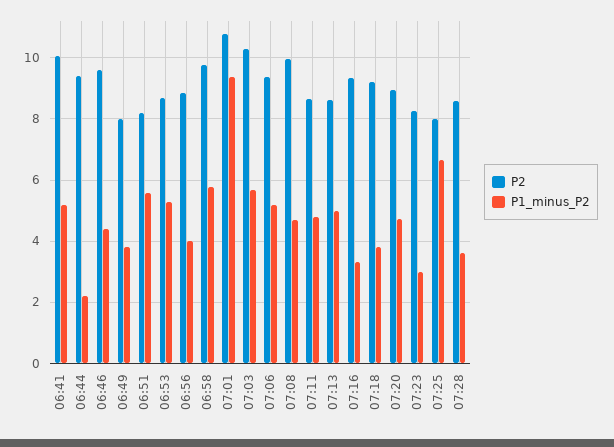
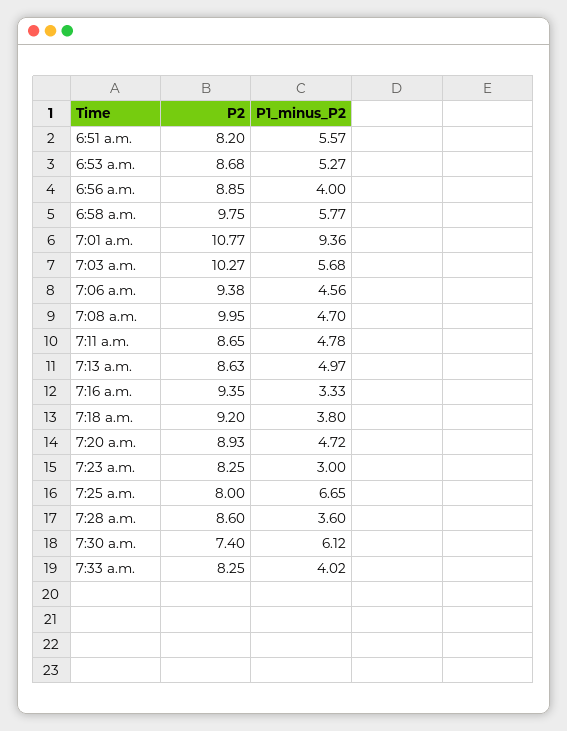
P2, 06:41: 10 -> none
P1_minus_P2, 06:41: 5.2 -> none
P2, 06:44: 9.4 -> none
P1_minus_P2, 06:44: 2.2 -> none
P2, 06:46: 9.6 -> none
P1_minus_P2, 06:46: 4.4 -> none
P2, 06:49: 8 -> none
P1_minus_P2, 06:49: 3.8 -> none
P1_minus_P2, 07:06: 5.2 -> 4.56
P2, 7:30 a.m.: none -> 7.4
P1_minus_P2, 7:30 a.m.: none -> 6.12
P2, 7:33 a.m.: none -> 8.25
P1_minus_P2, 7:33 a.m.: none -> 4.02

